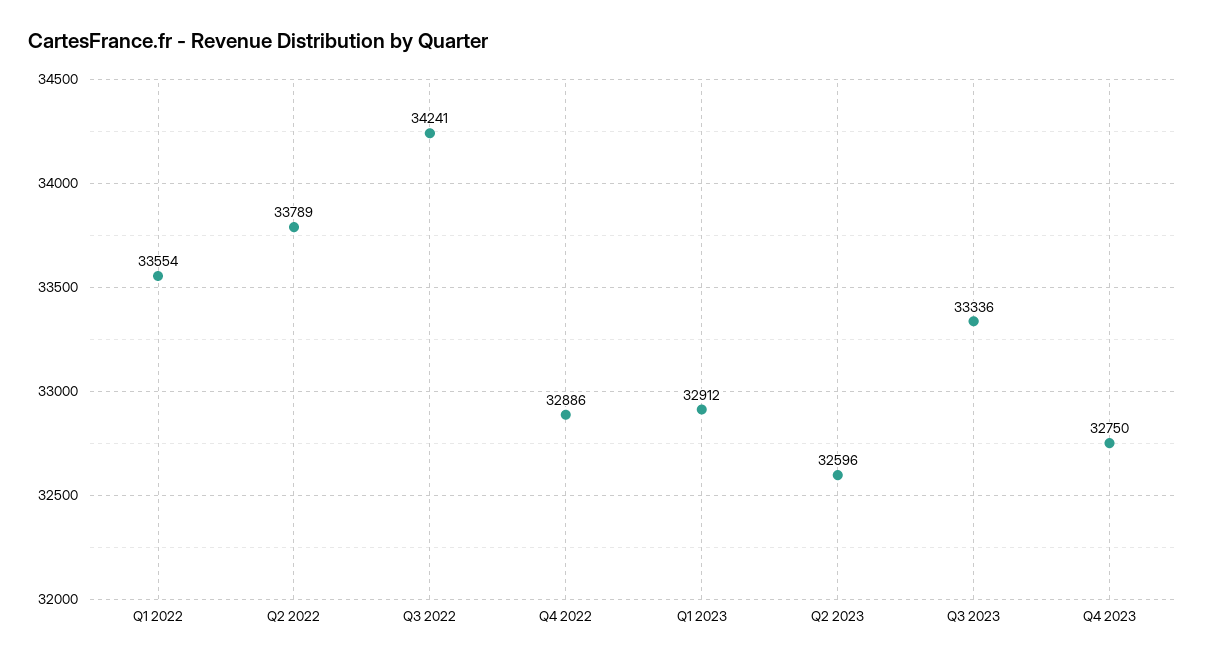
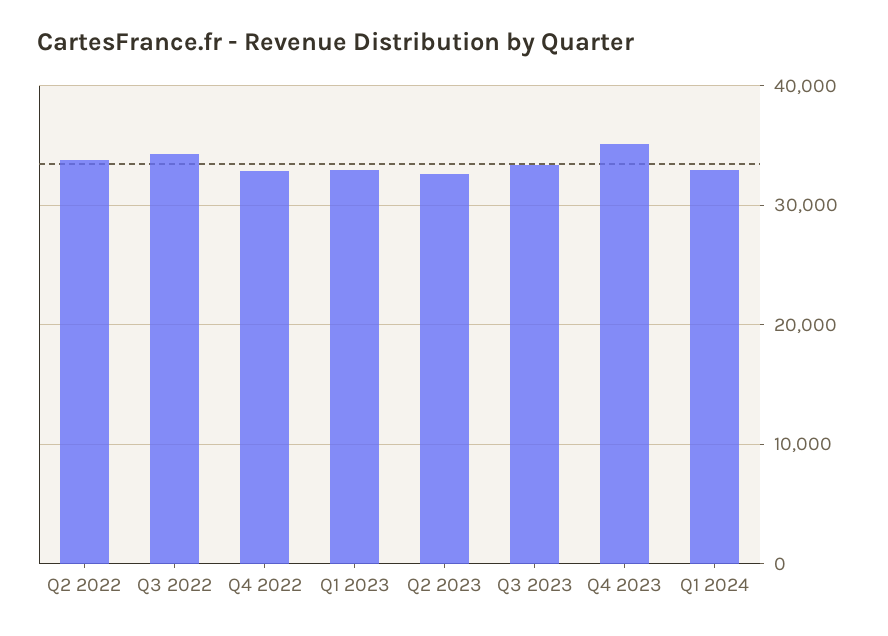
Q1 2022: 33554 -> none
Q4 2023: 32750 -> 35000
Q1 2024: none -> 33000

